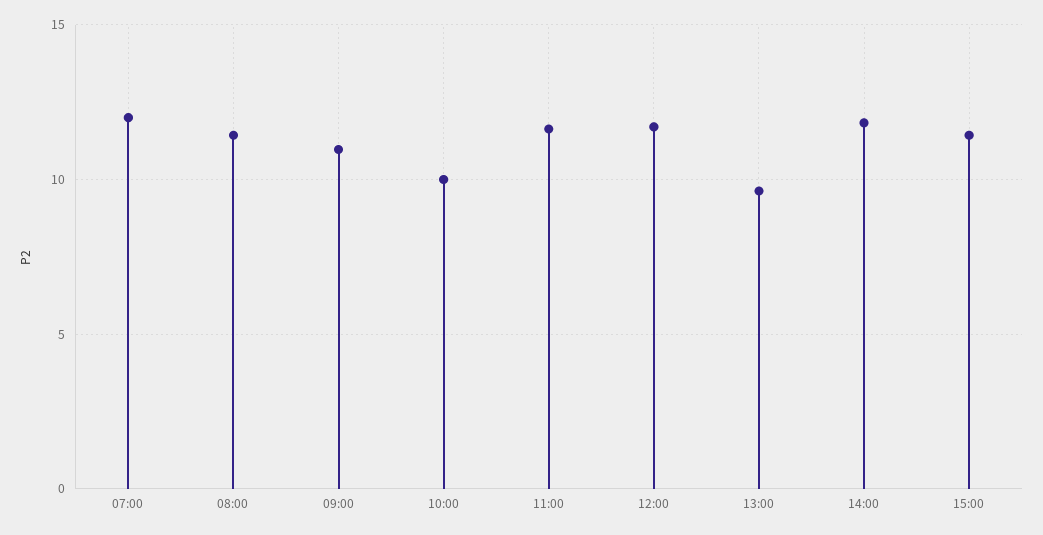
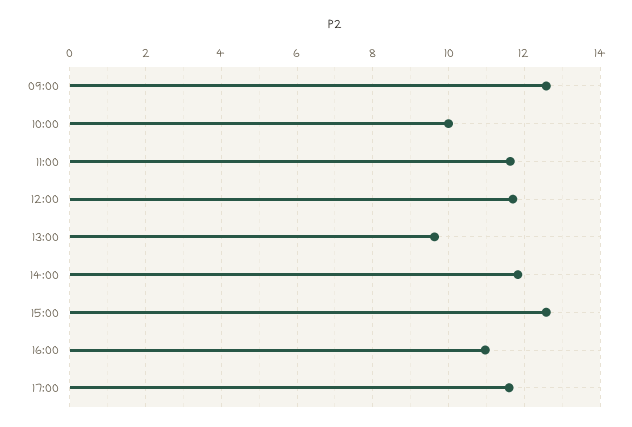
07:00: 12 -> none
08:00: 11.5 -> none
09:00: 11 -> 12.6
15:00: 11.5 -> 12.6
16:00: none -> 11
17:00: none -> 11.6

